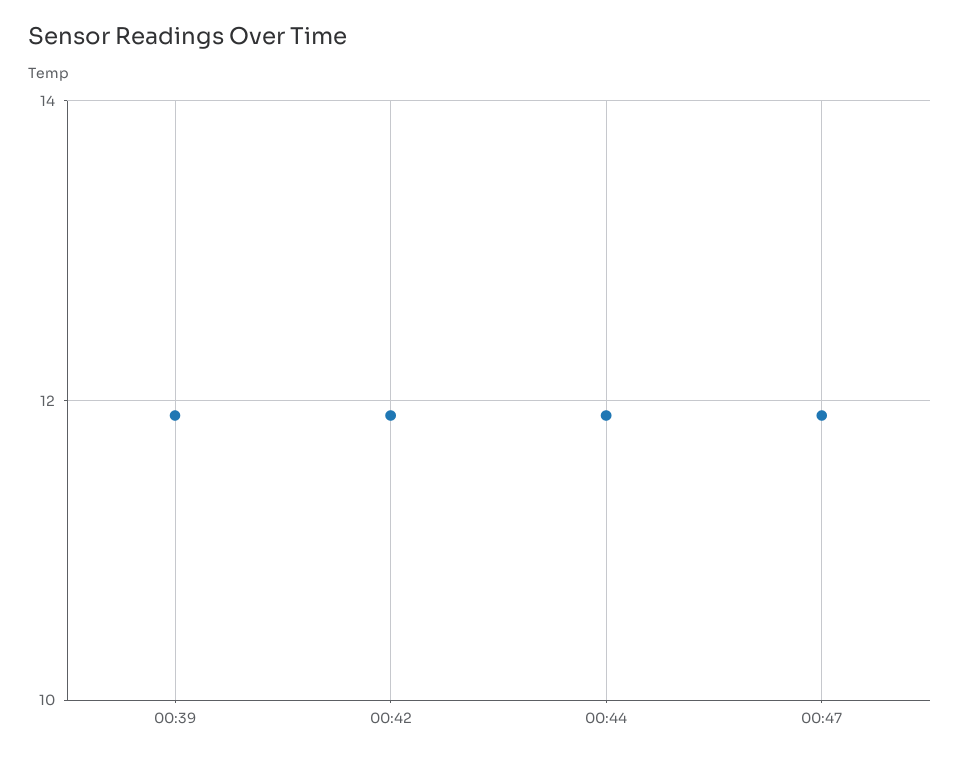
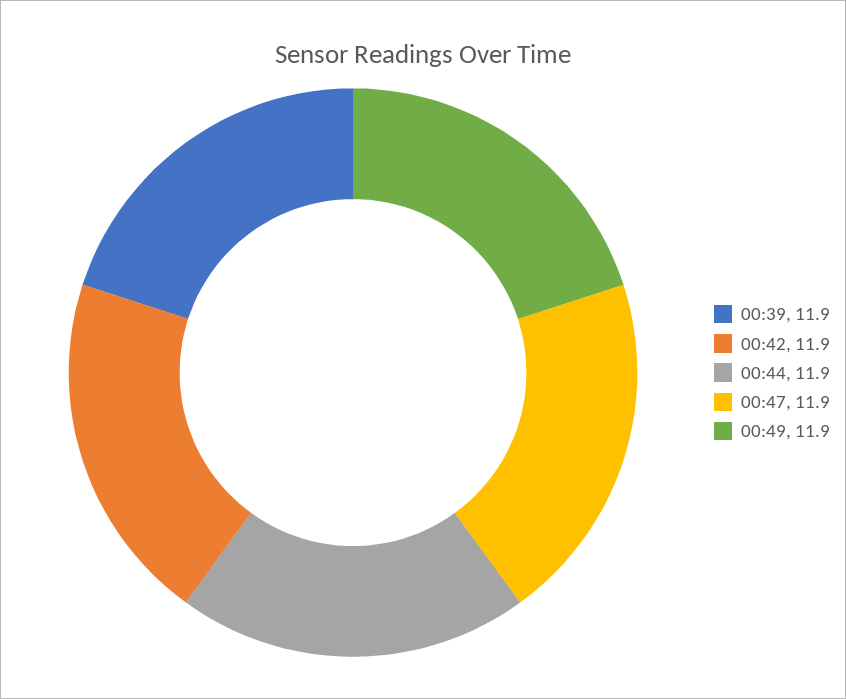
00:49: none -> 11.9

